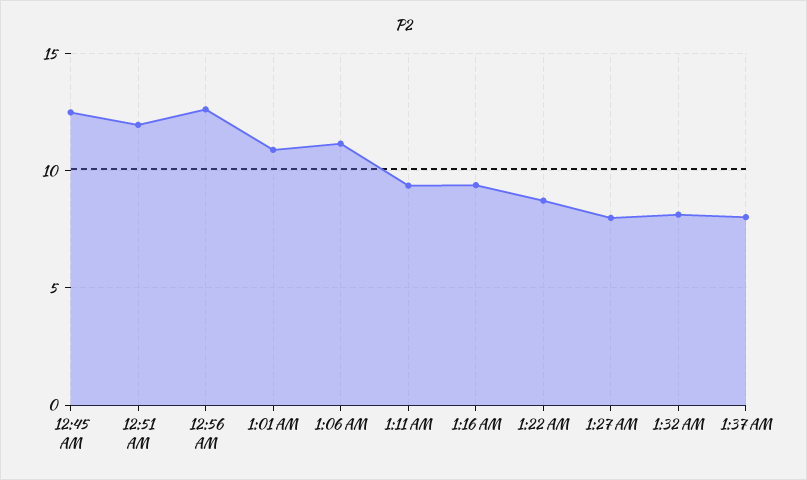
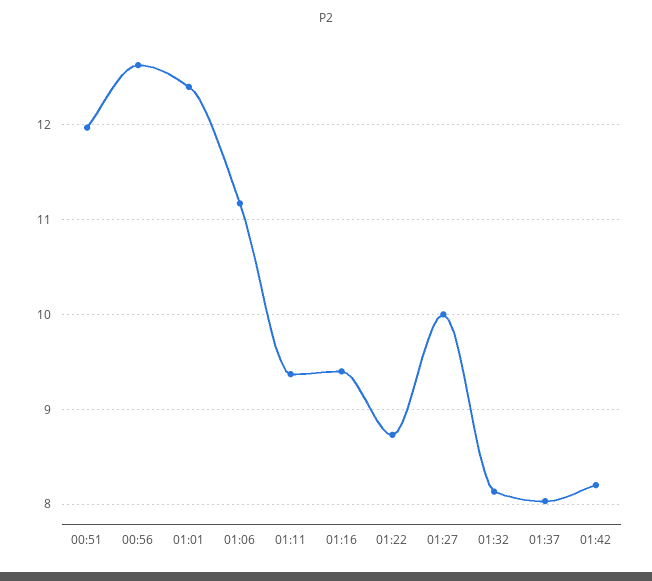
12:45 AM: 12.5 -> none
1:01 AM: 11 -> 12.4
1:27 AM: 8 -> 10
01:42: none -> 8.2

